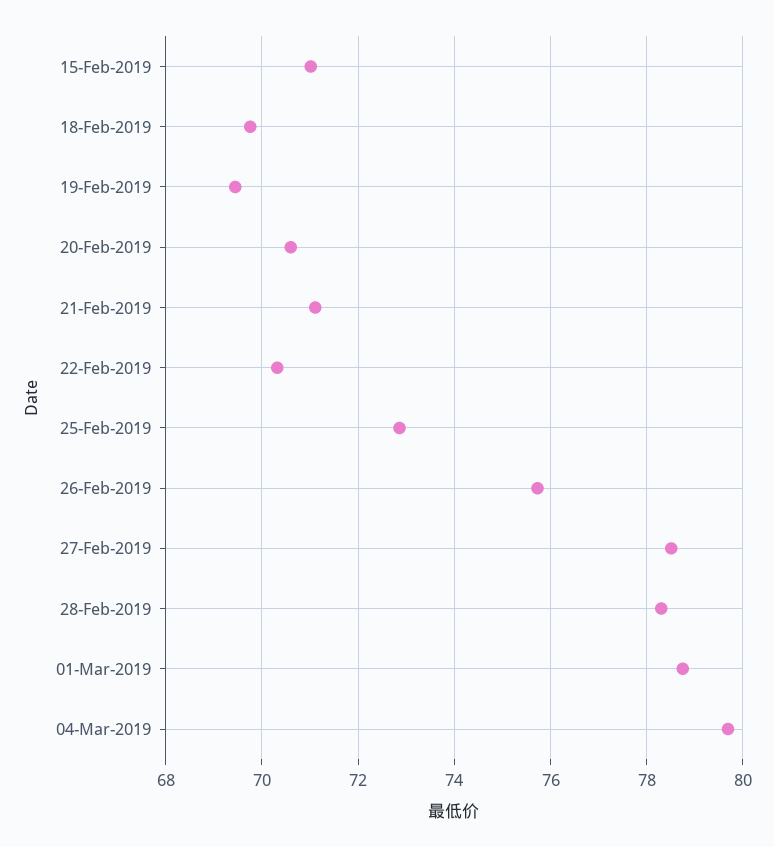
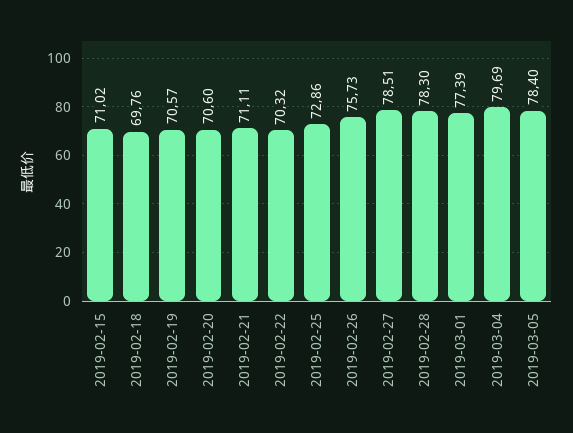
19-Feb-2019: 69.4 -> 70.57
01-Mar-2019: 78.8 -> 77.39
2019-03-05: none -> 78.4

